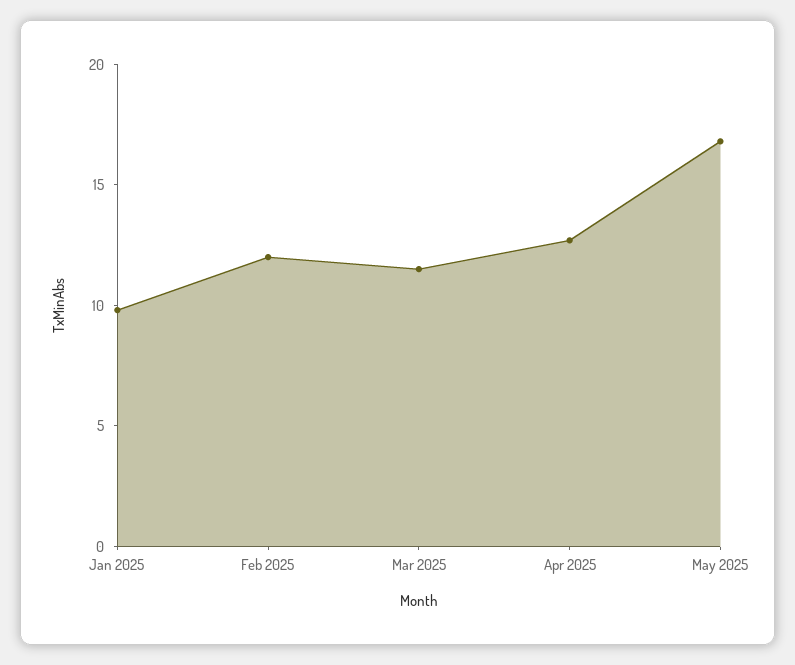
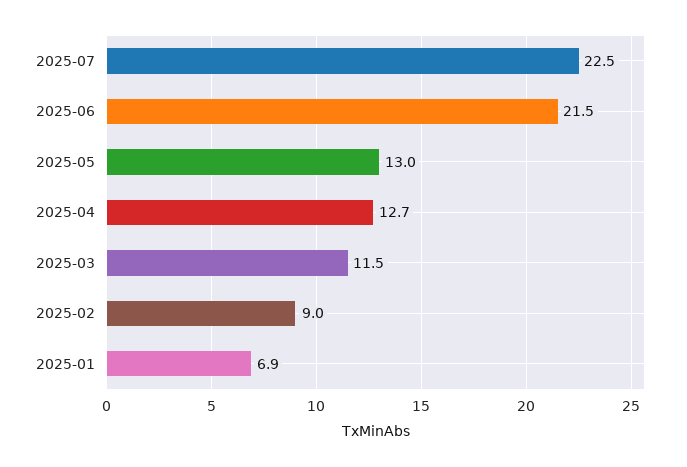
Jan 2025: 10 -> 6.9
Feb 2025: 12 -> 9
May 2025: 17 -> 13
2025-07: none -> 22.5
2025-06: none -> 21.5

